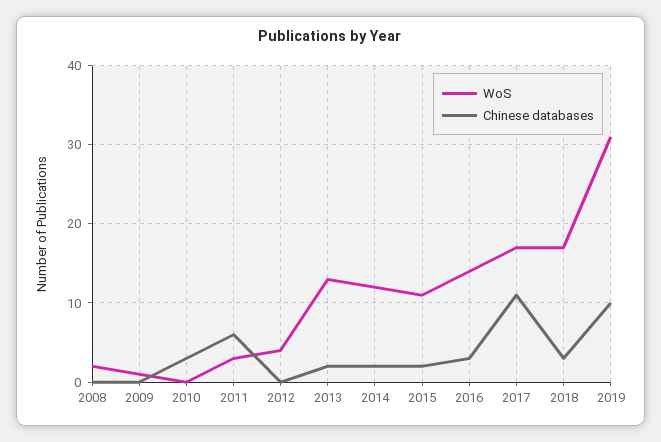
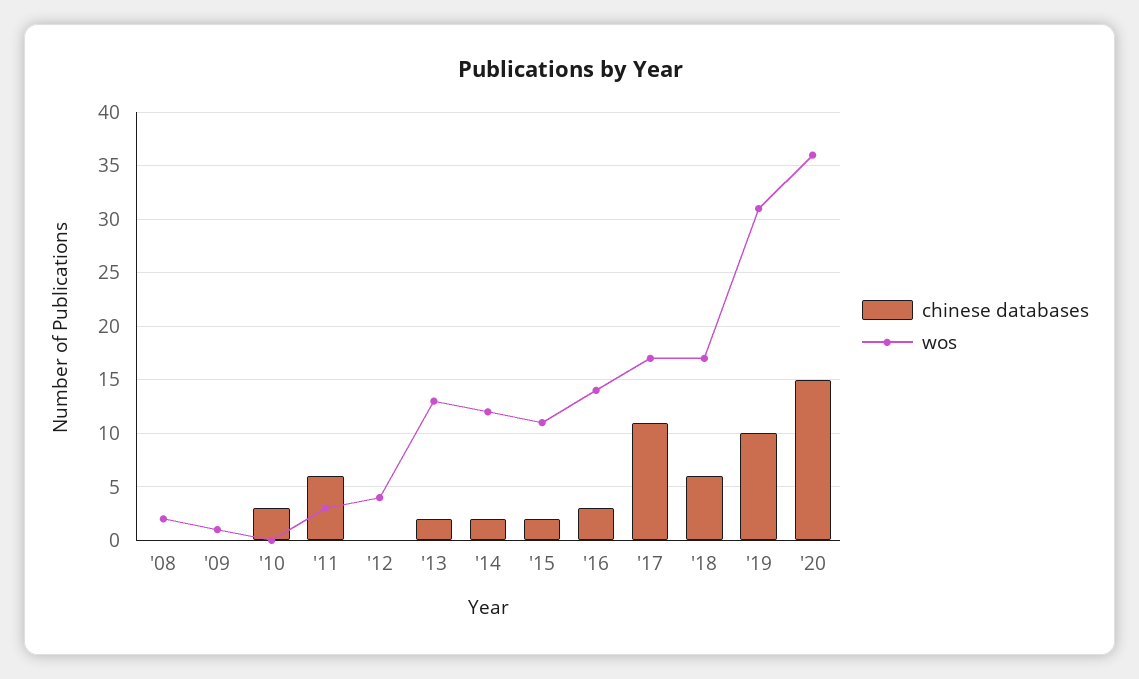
Chinese databases, 2018: 3 -> 6
Chinese databases, '20: none -> 15
WoS, '20: none -> 36

